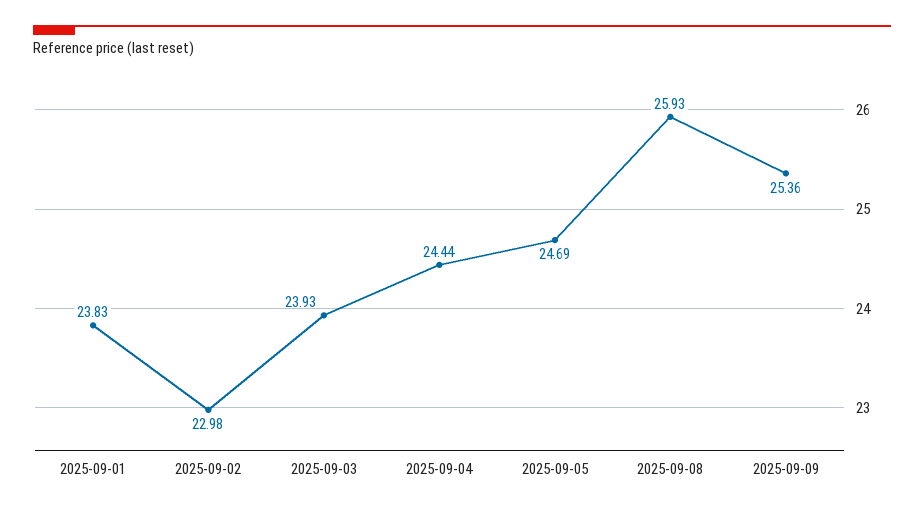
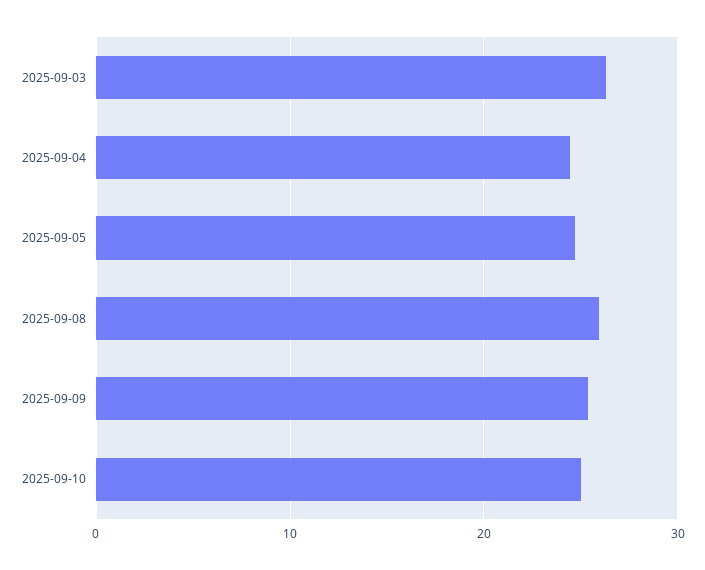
2025-09-01: 23.83 -> none
2025-09-02: 22.98 -> none
2025-09-03: 23.93 -> 26
2025-09-10: none -> 25

